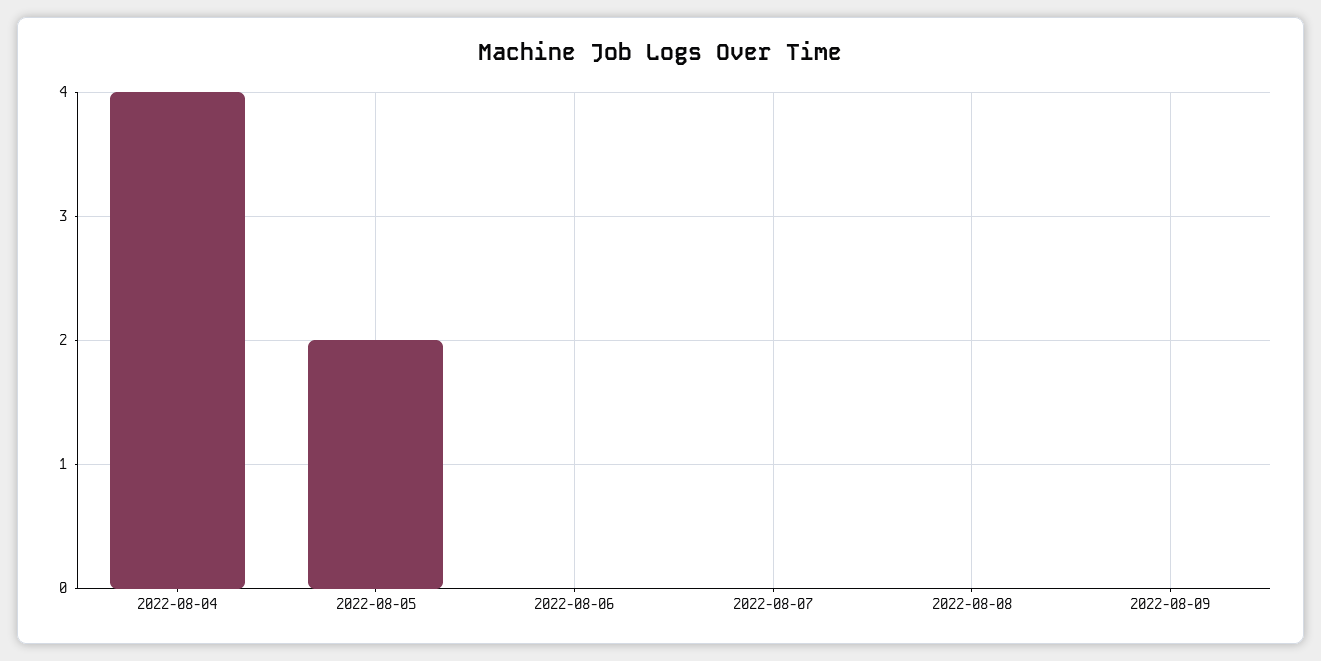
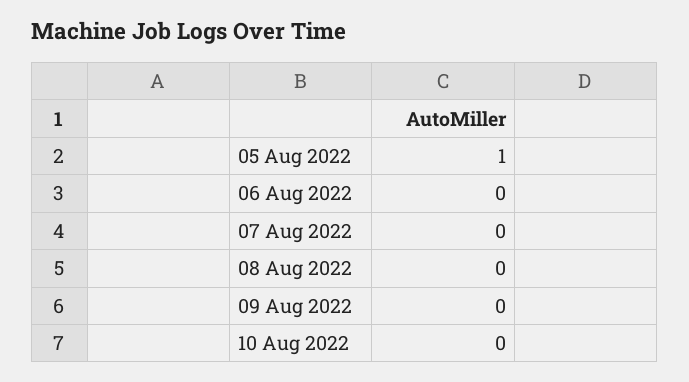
2022-08-04: 4 -> none
2022-08-05: 2 -> 1
10 Aug 2022: none -> 0

